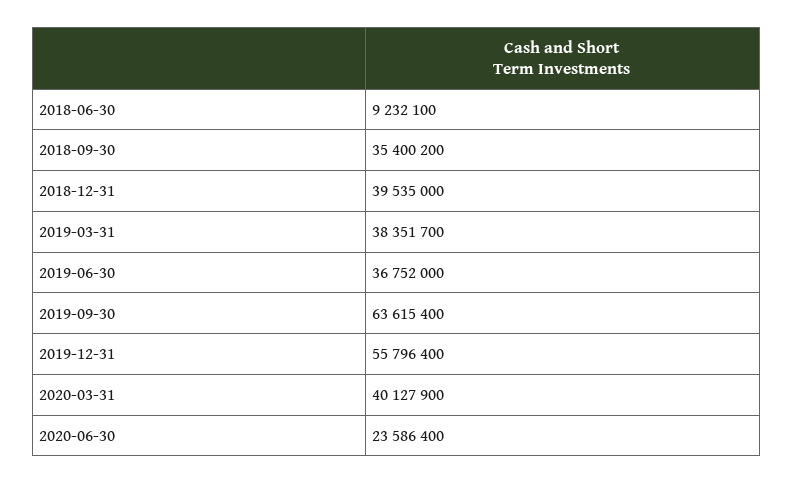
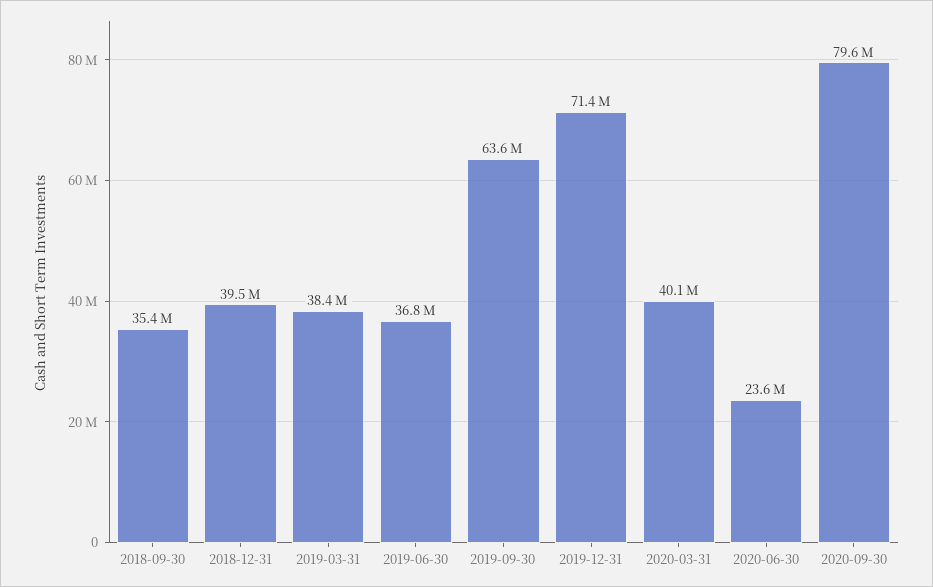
2018-06-30: 9232100 -> none
2019-12-31: 55796400 -> 71400000
2020-09-30: none -> 79600000

